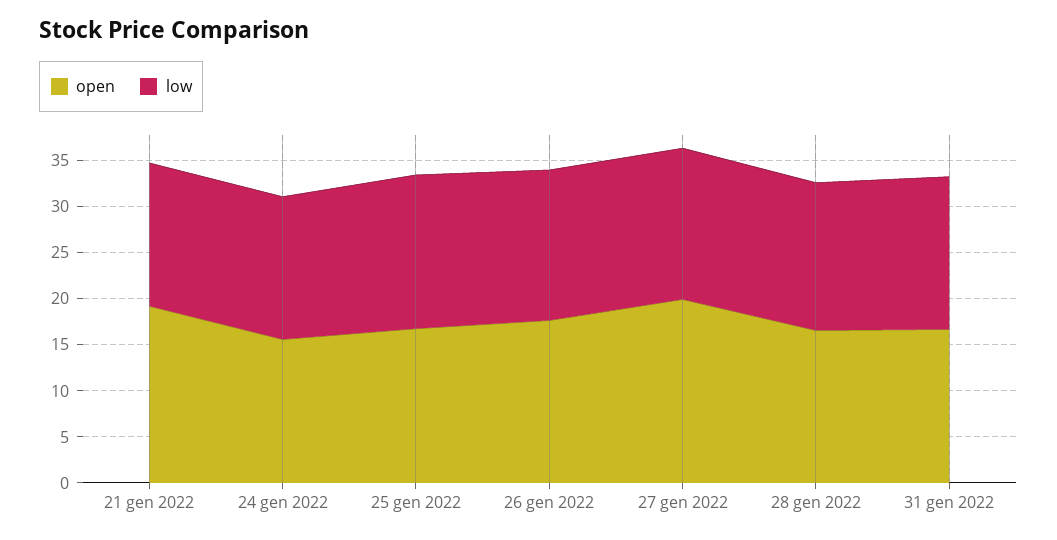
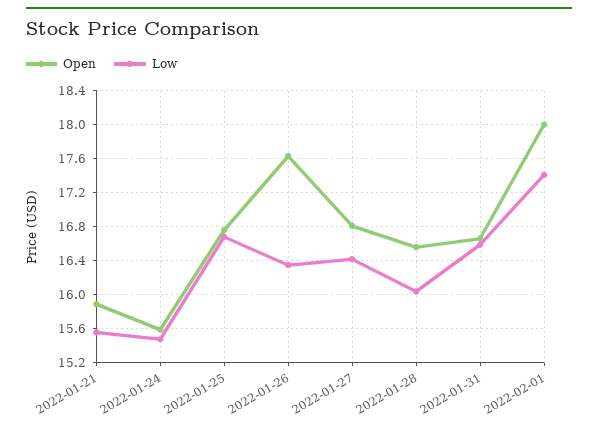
open, 21 gen 2022: 19 -> 15.9
open, 27 gen 2022: 20 -> 16.8
open, 2022-02-01: none -> 18
low, 2022-02-01: none -> 17.4

